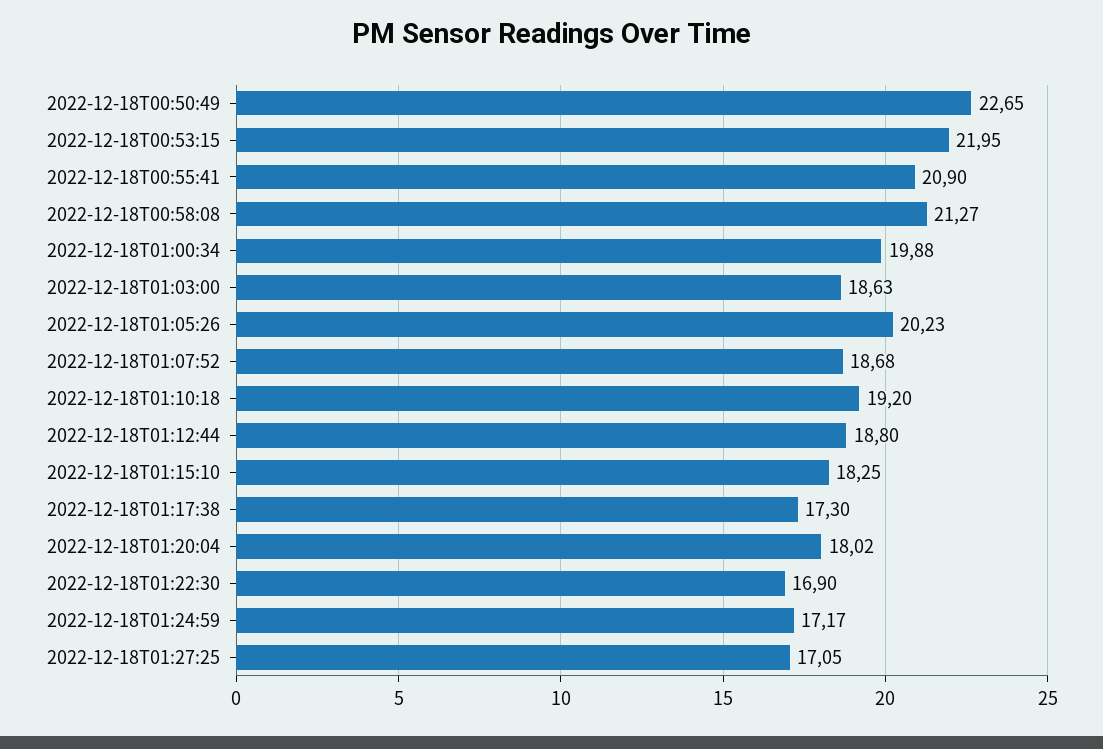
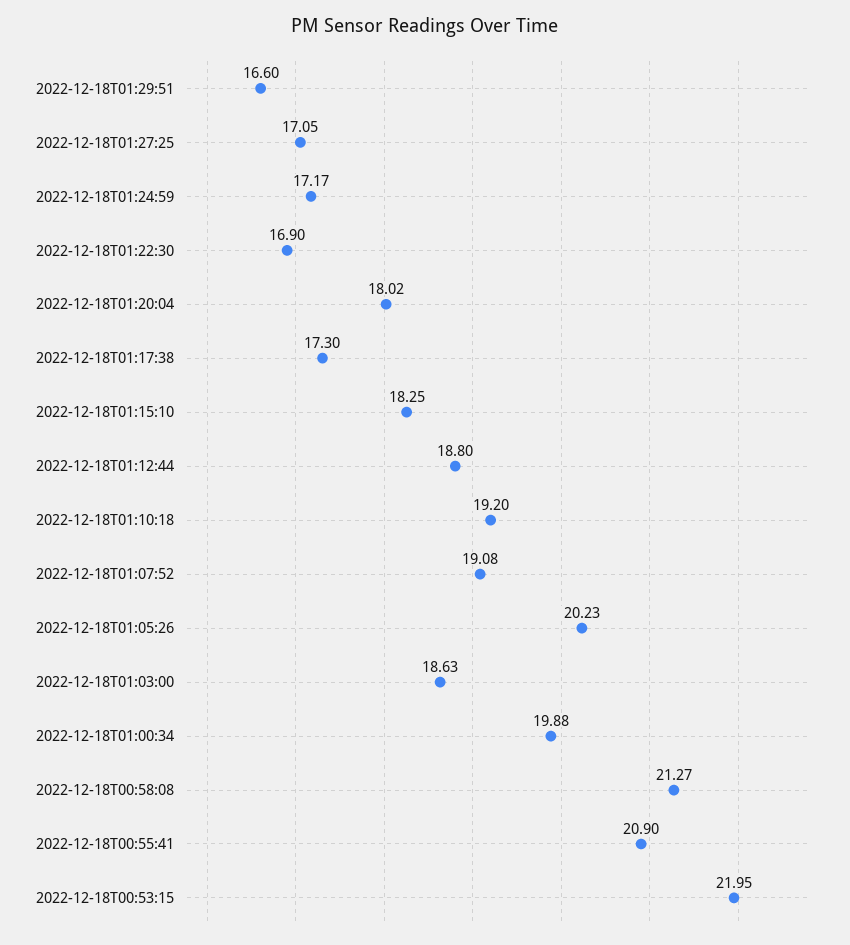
2022-12-18T00:50:49: 22.65 -> none
2022-12-18T01:07:52: 18.68 -> 19.08
2022-12-18T01:29:51: none -> 16.6

